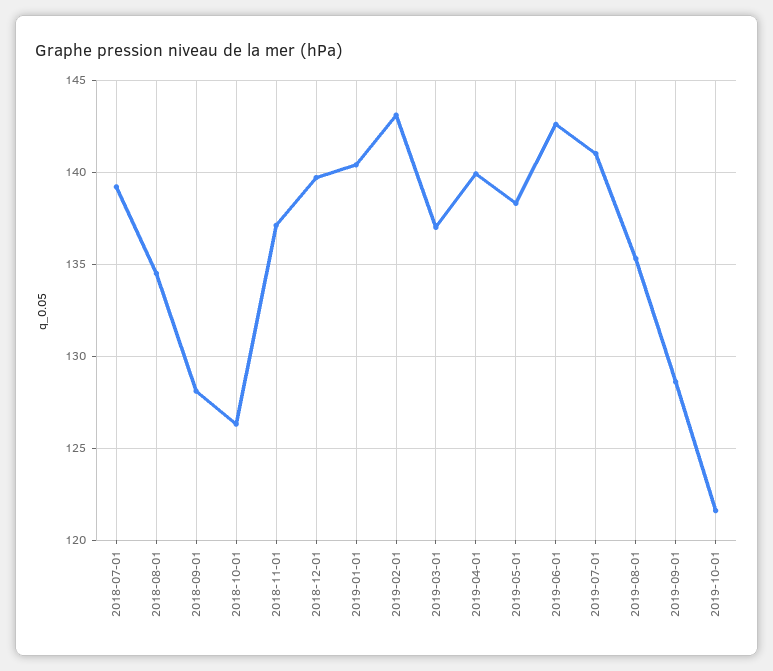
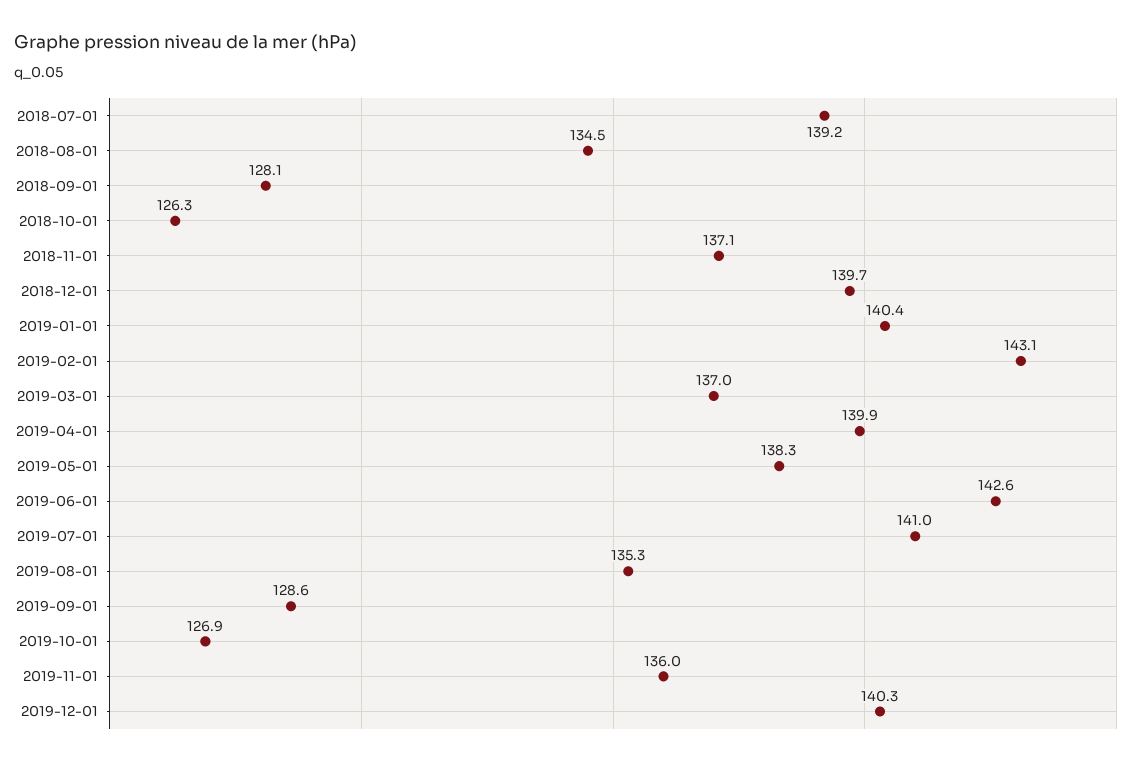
2019-10-01: 121.5 -> 126.9
2019-11-01: none -> 136
2019-12-01: none -> 140.3

